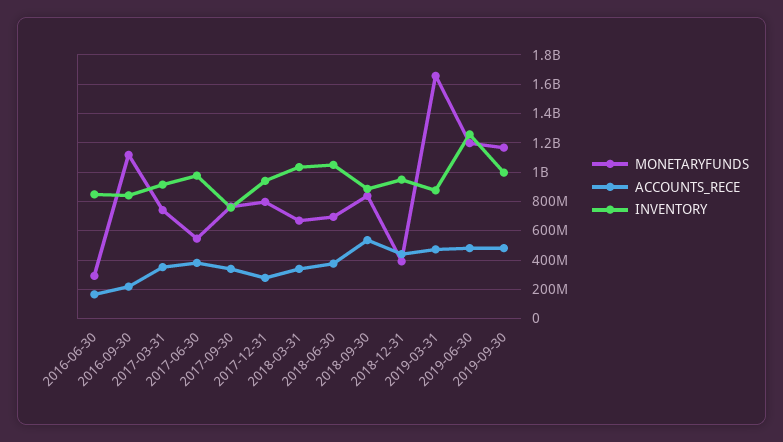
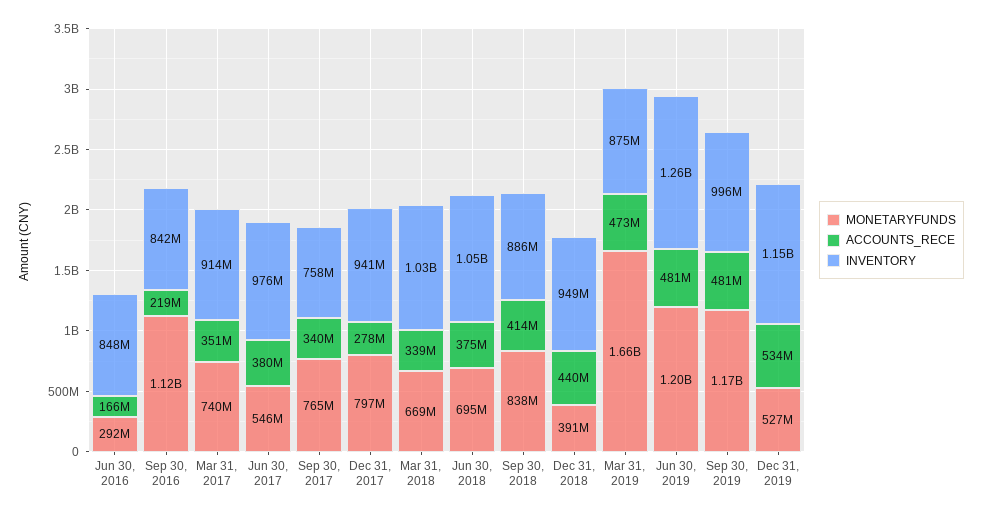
ACCOUNTS_RECE, 2018-09-30: 550000000 -> 414000000
MONETARYFUNDS, Dec 31, 2019: none -> 527000000
ACCOUNTS_RECE, Dec 31, 2019: none -> 534000000
INVENTORY, Dec 31, 2019: none -> 1150000000

